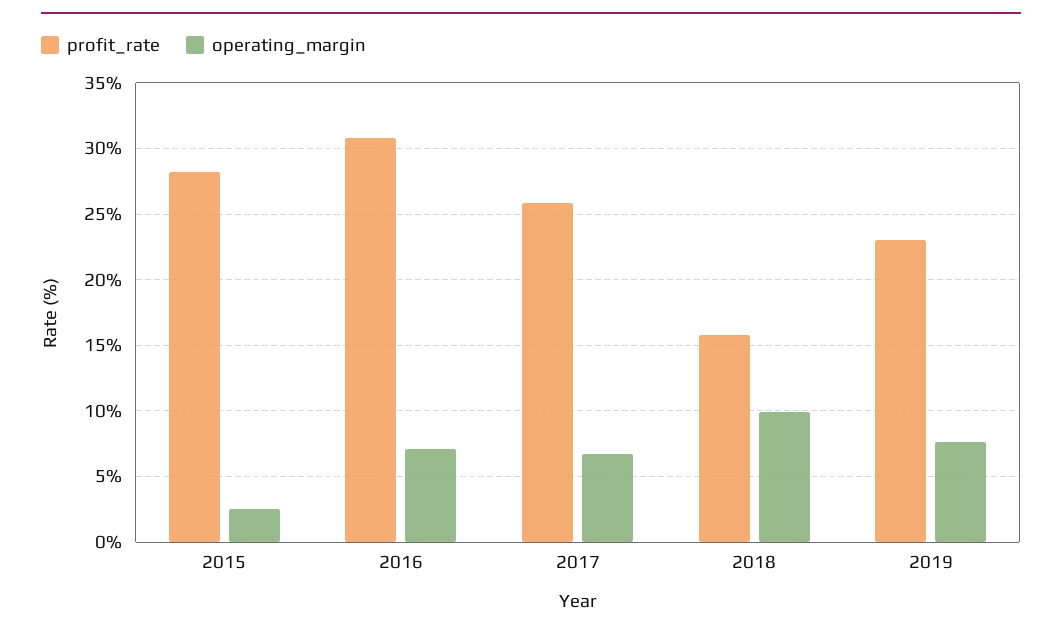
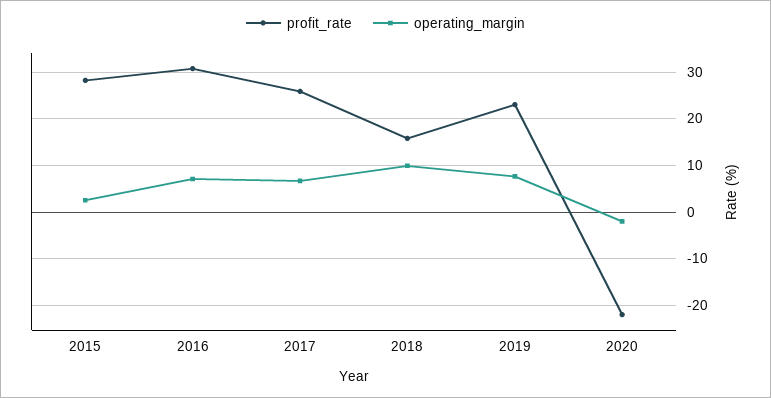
profit_rate, 2020: none -> -22
operating_margin, 2020: none -> -2

